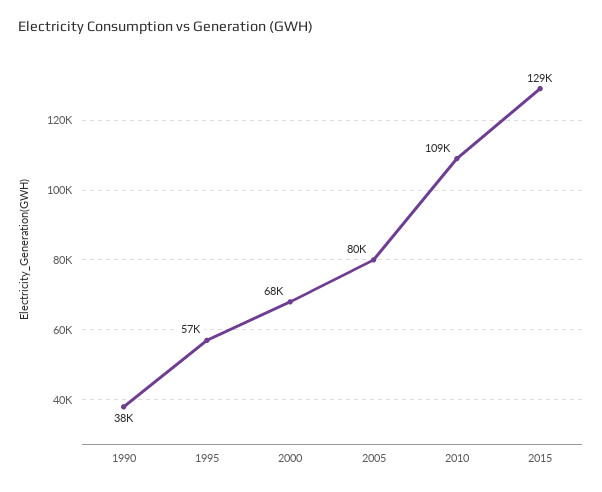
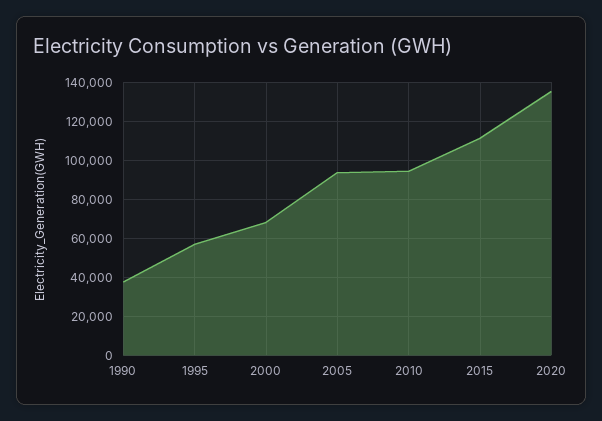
2005: 80000 -> 95000
2010: 109000 -> 95000
2015: 129000 -> 110000
2020: none -> 135000

